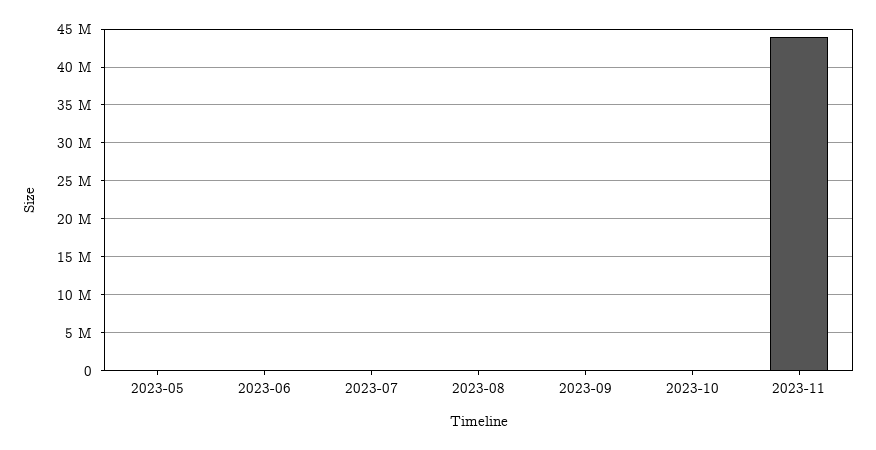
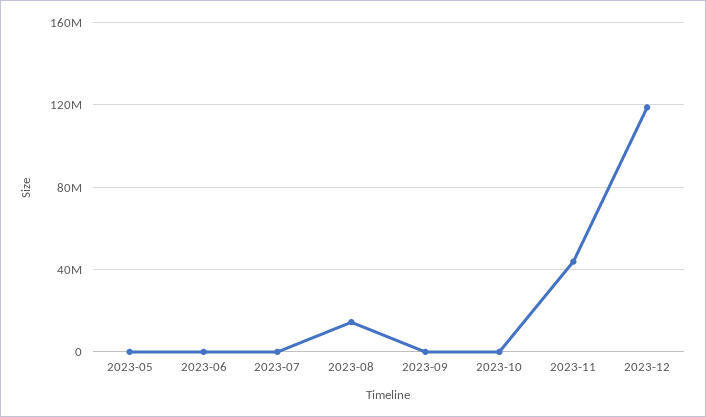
2023-08: 0 -> 15000000
2023-12: none -> 120000000

